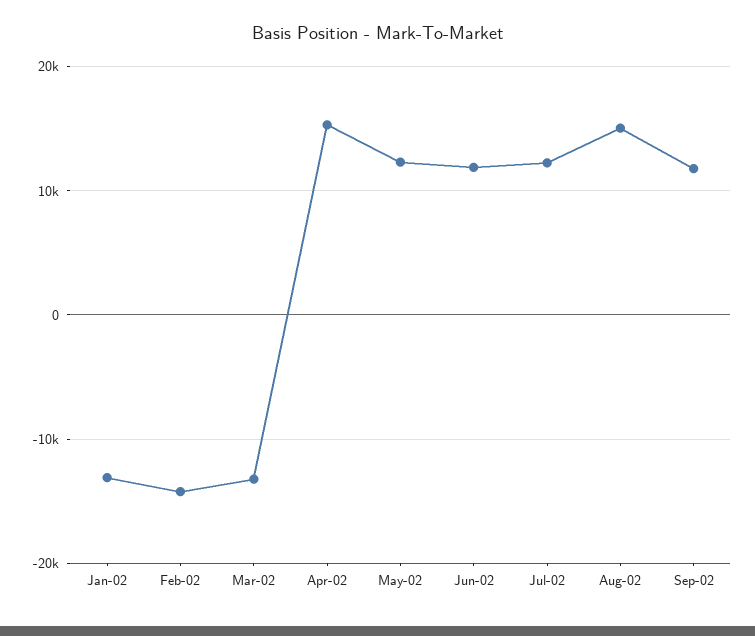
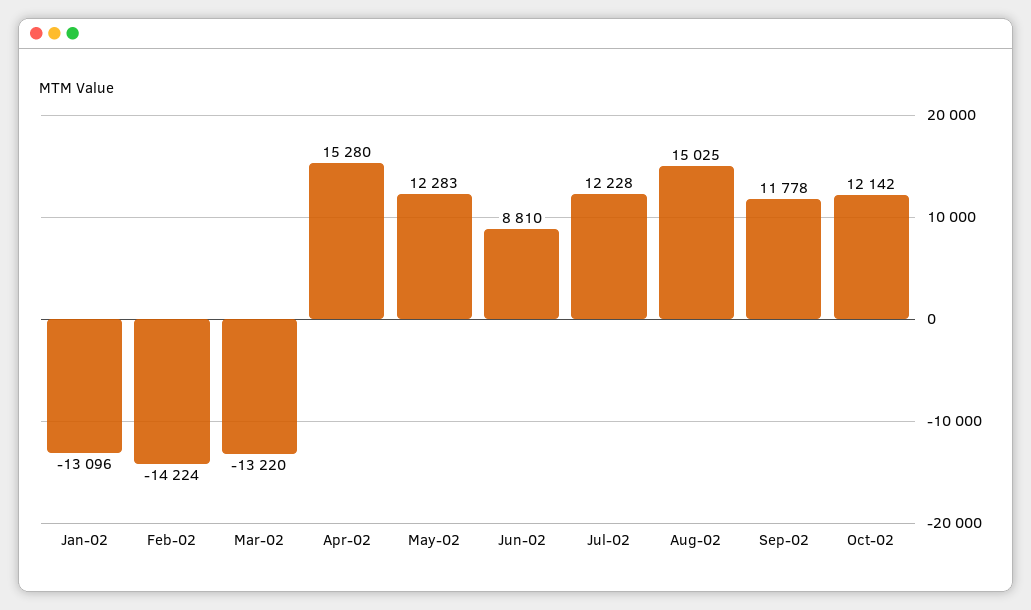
Jun-02: 12000 -> 8810
Oct-02: none -> 12142

